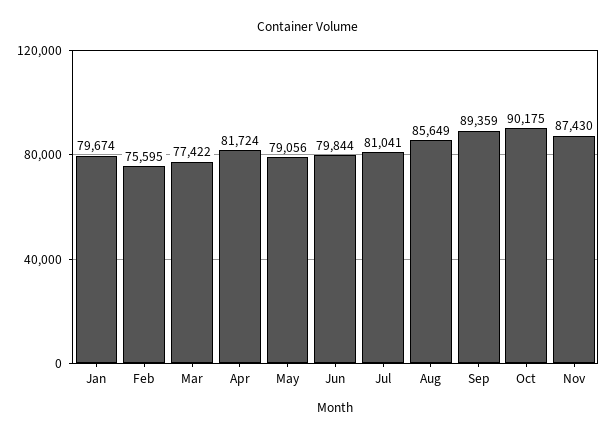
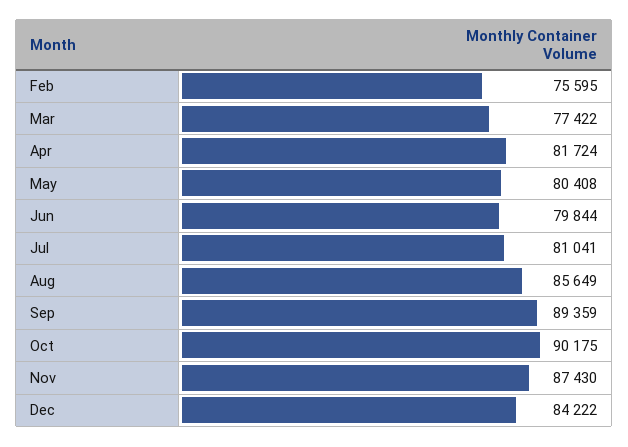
Jan: 79674 -> none
May: 79056 -> 80408
Dec: none -> 84222

